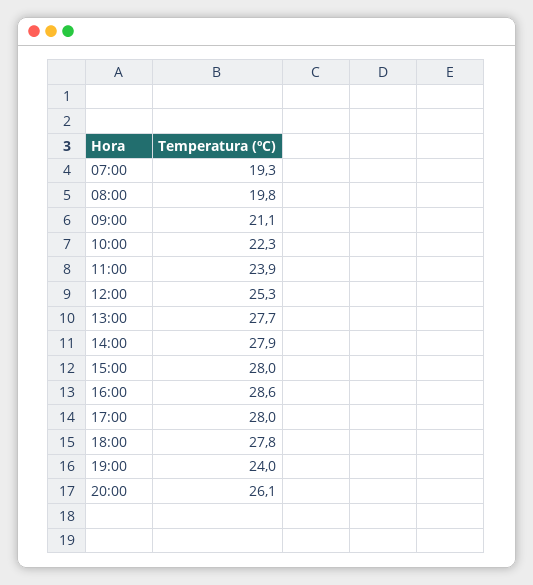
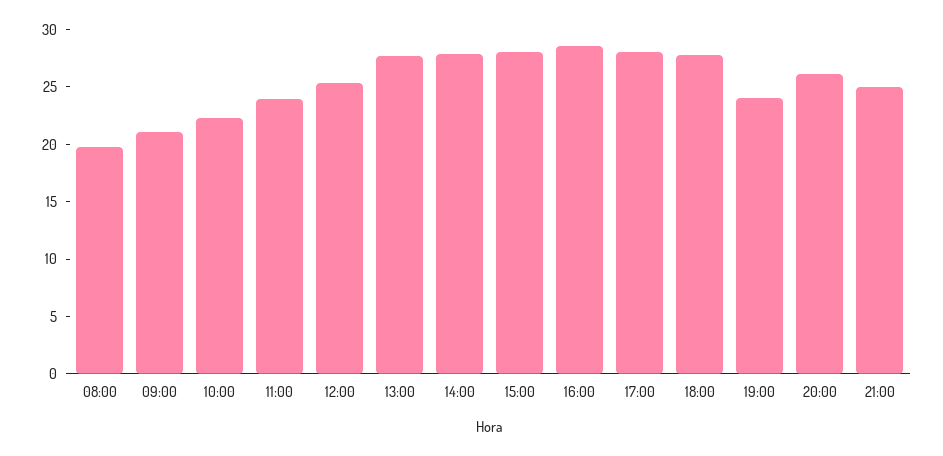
07:00: 19.3 -> none
21:00: none -> 25

